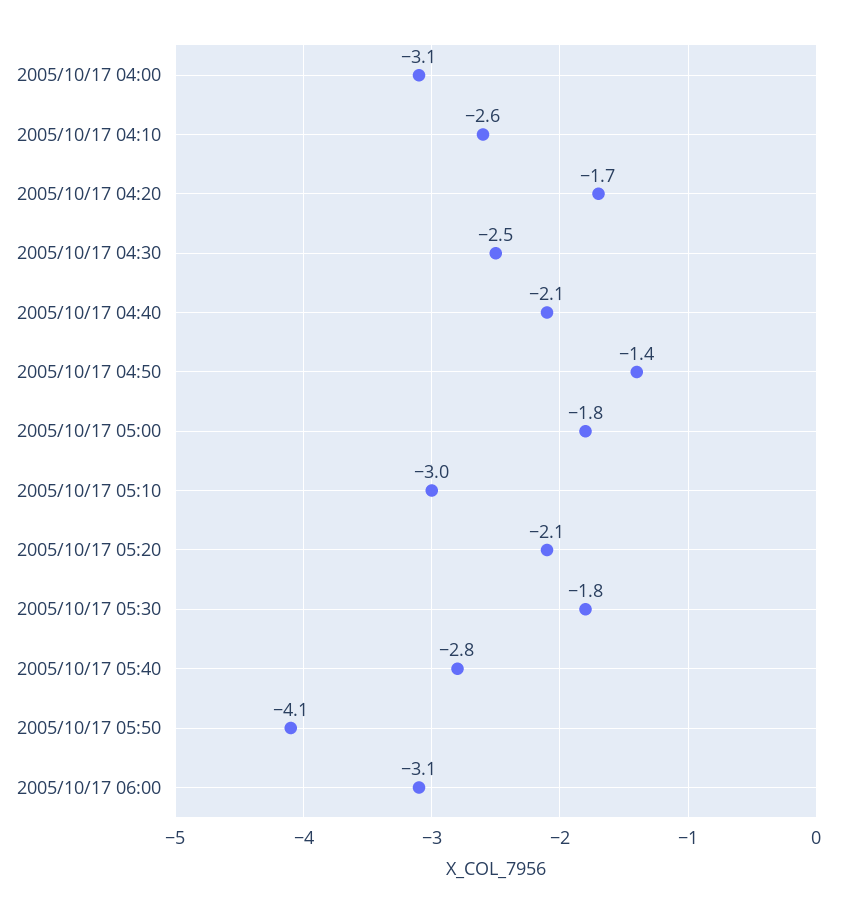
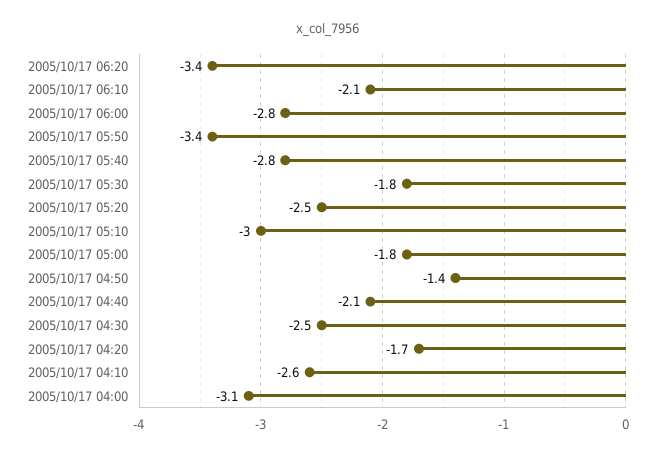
2005/10/17 05:20: -2.1 -> -2.5
2005/10/17 05:50: -4.1 -> -3.4
2005/10/17 06:00: -3.1 -> -2.8
2005/10/17 06:20: none -> -3.4
2005/10/17 06:10: none -> -2.1

